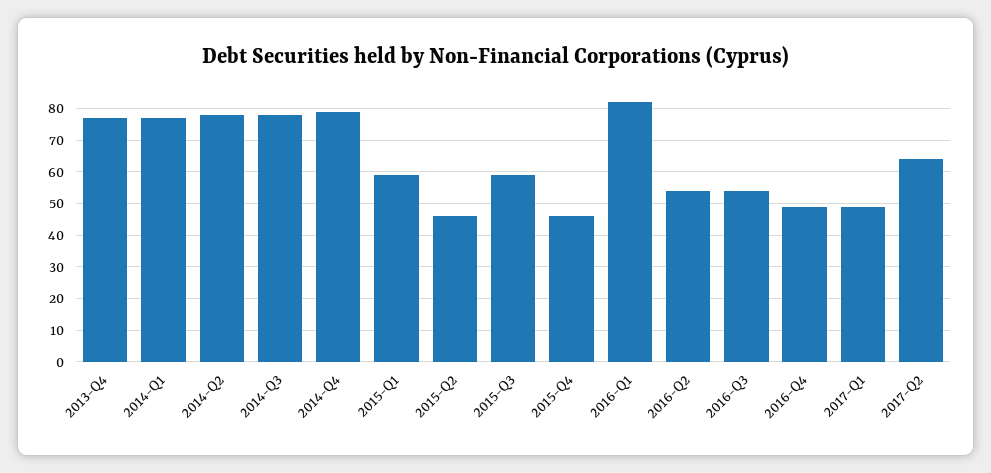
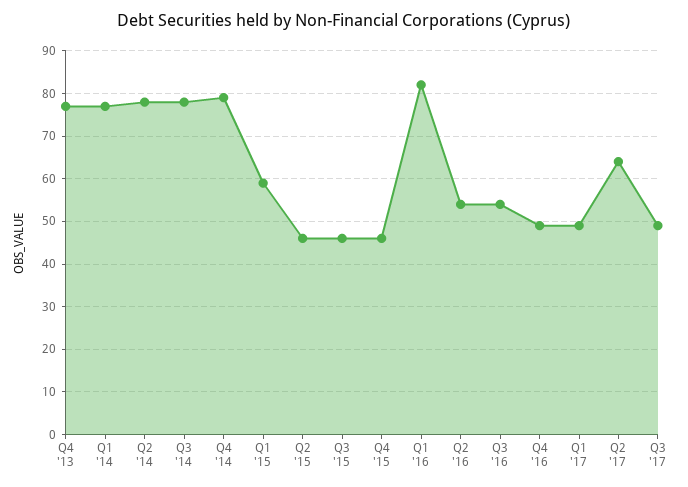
2015-Q3: 60 -> 45
Q3 '17: none -> 50

